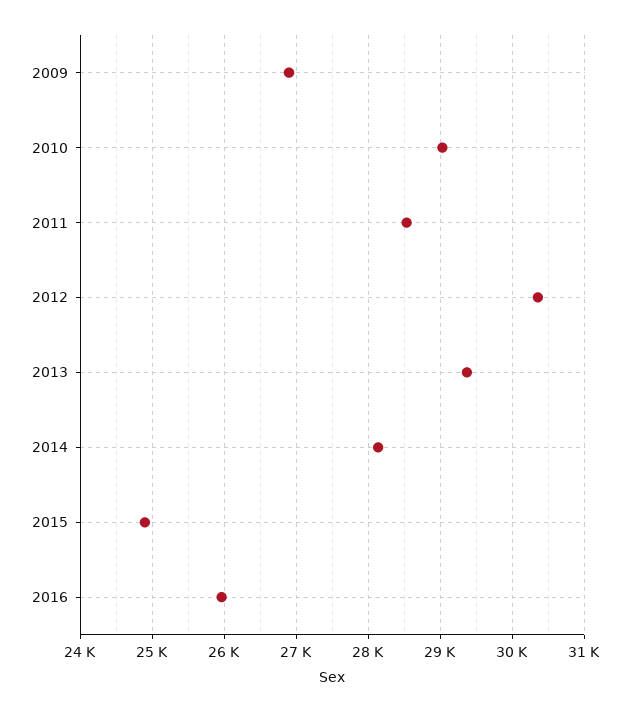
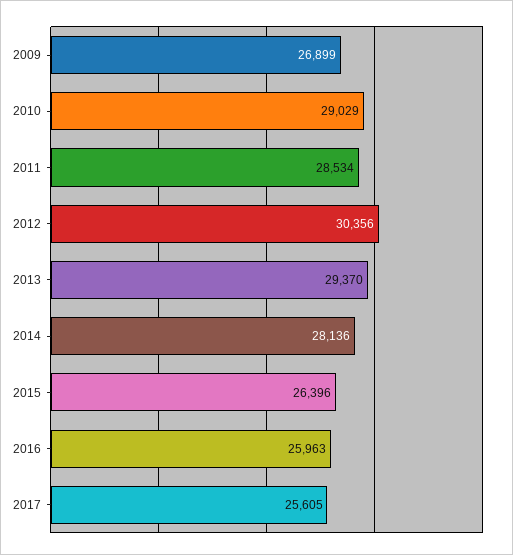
2015: 24900 -> 26396
2017: none -> 25605

